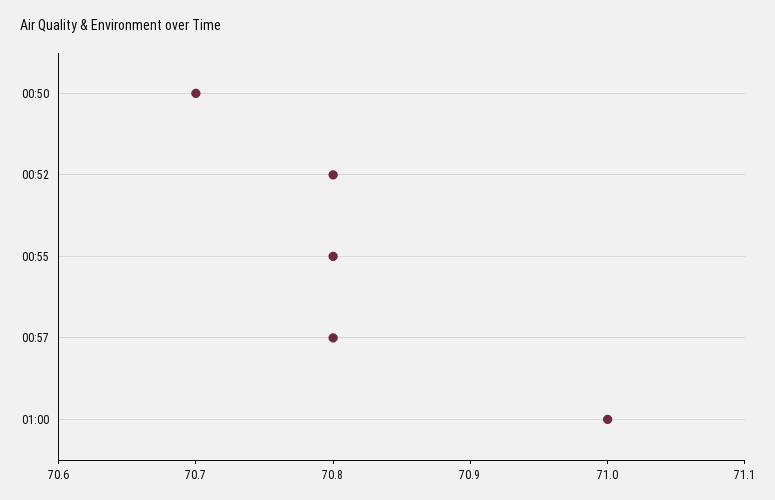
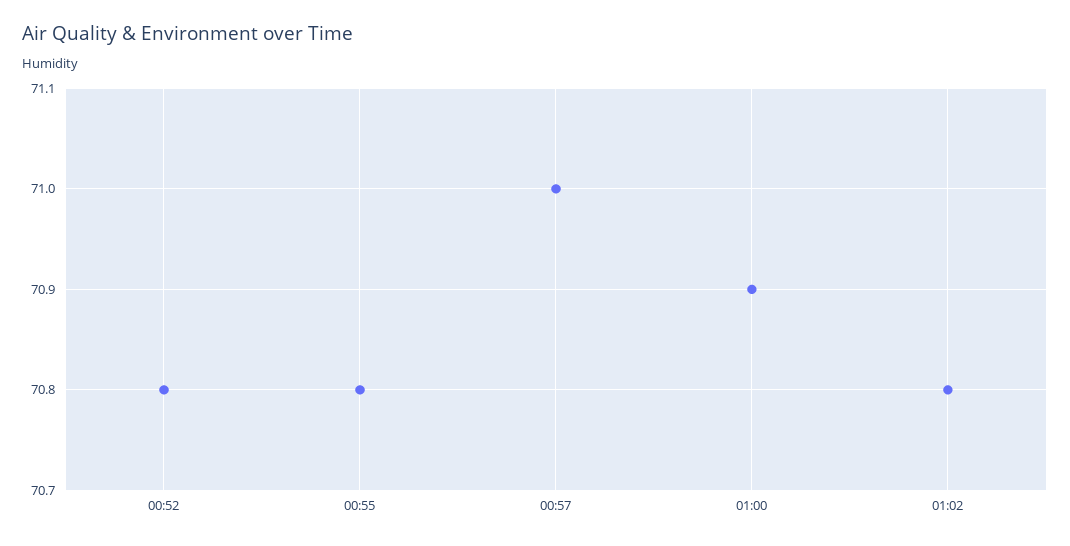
00:50: 70.7 -> none
00:57: 70.8 -> 71
01:00: 71 -> 70.9
01:02: none -> 70.8

